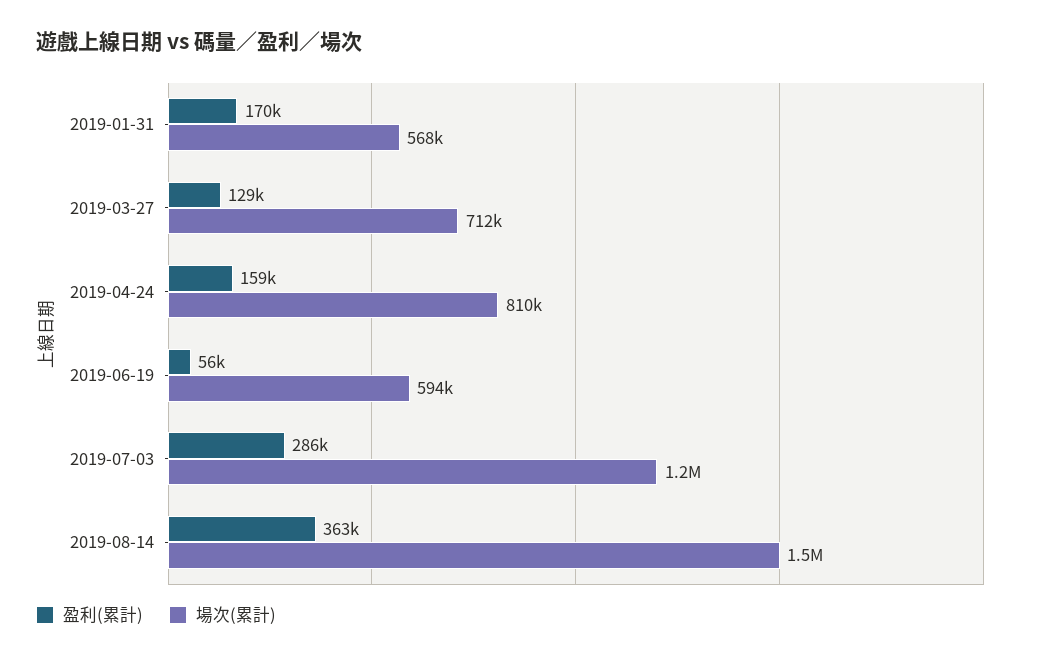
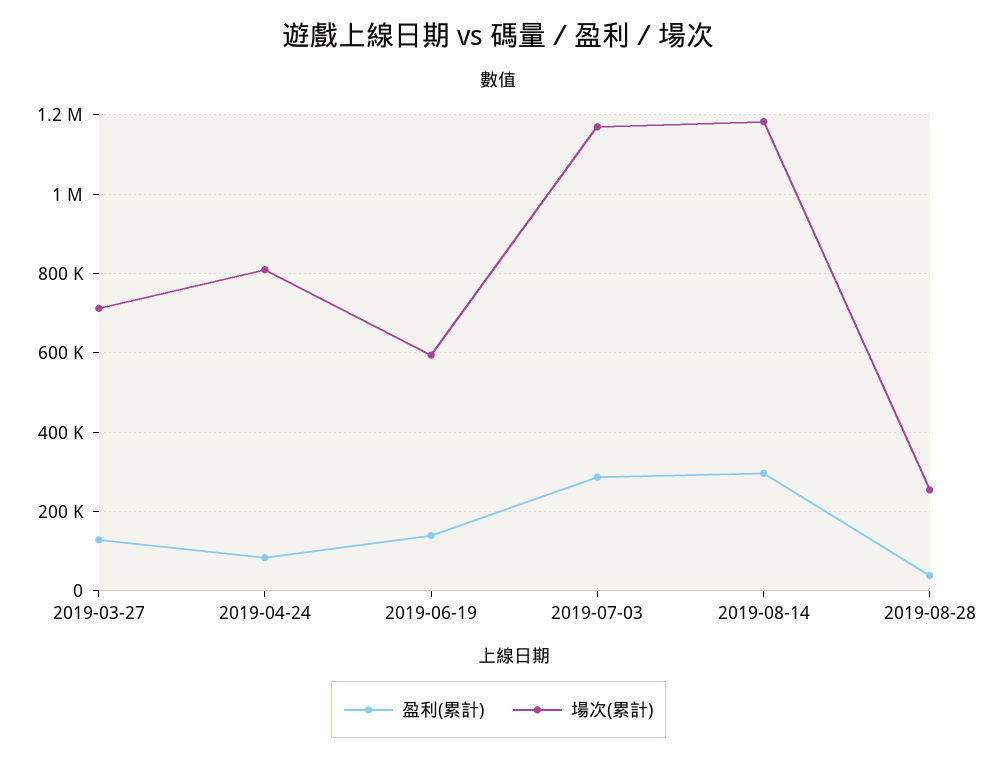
盈利(累計), 2019-01-31: 170000 -> none
場次(累計), 2019-01-31: 568000 -> none
盈利(累計), 2019-04-24: 159000 -> 80000
盈利(累計), 2019-06-19: 56000 -> 140000
盈利(累計), 2019-08-14: 363000 -> 300000
場次(累計), 2019-08-14: 1500000 -> 1180000
盈利(累計), 2019-08-28: none -> 40000
場次(累計), 2019-08-28: none -> 260000

